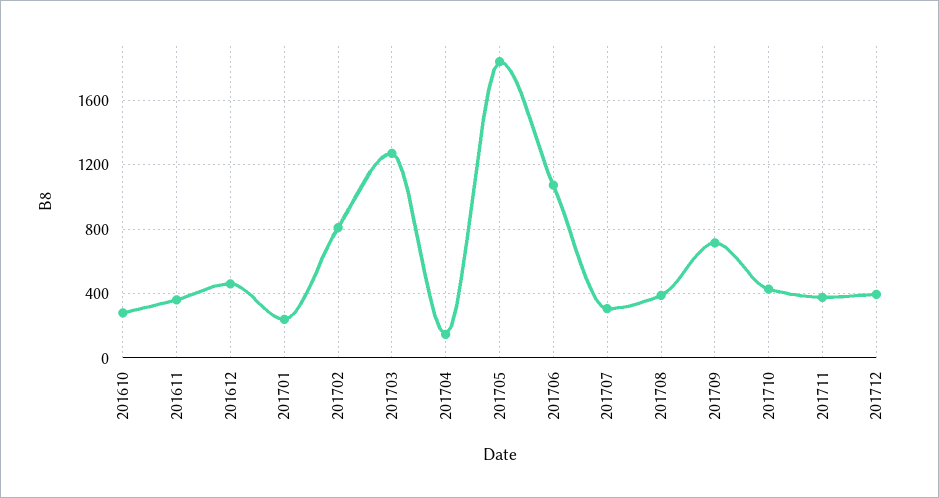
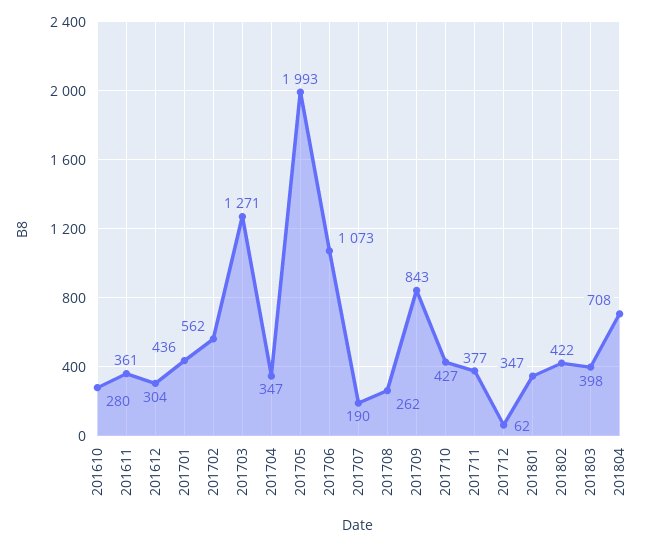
201612: 450 -> 304
201701: 250 -> 436
201702: 800 -> 562
201704: 150 -> 347
201705: 1850 -> 1993
201707: 300 -> 190
201708: 400 -> 262
201709: 700 -> 843
201712: 400 -> 62
201801: none -> 347
201802: none -> 422
201803: none -> 398
201804: none -> 708

